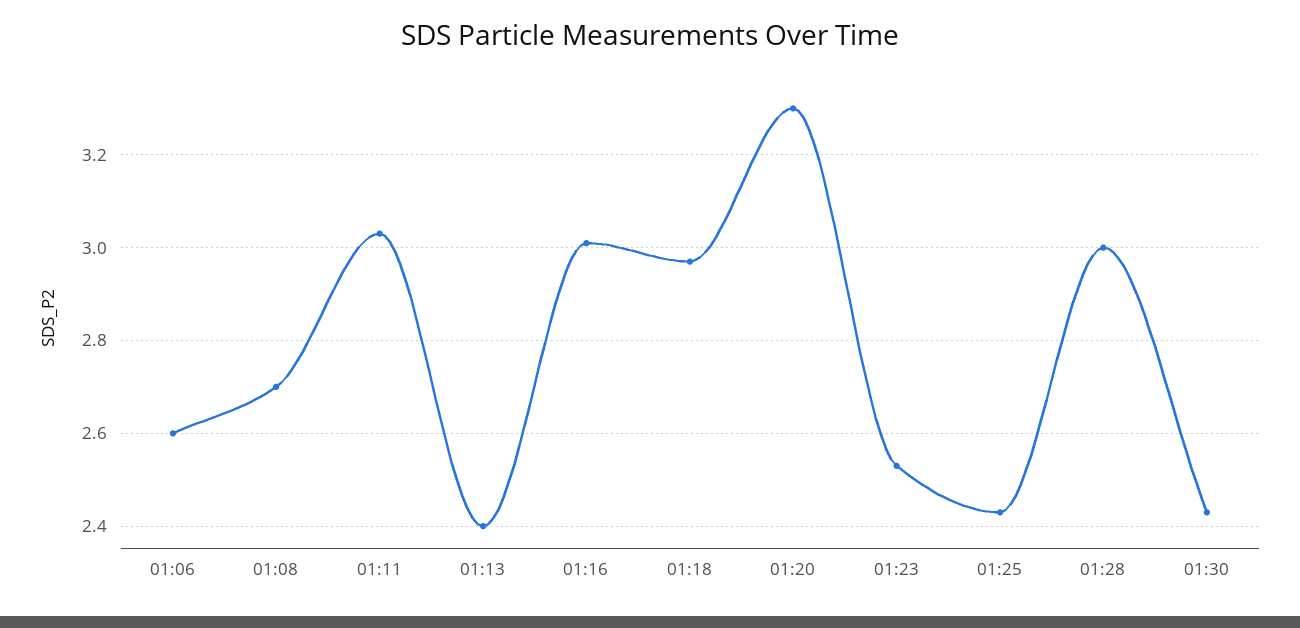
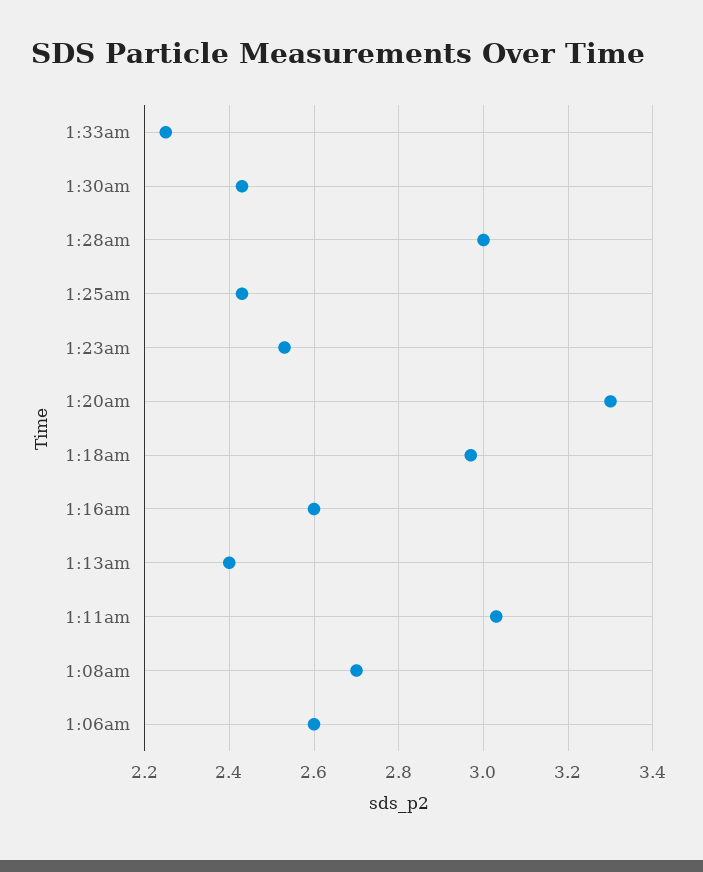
01:16: 3 -> 2.6
1:33am: none -> 2.25

